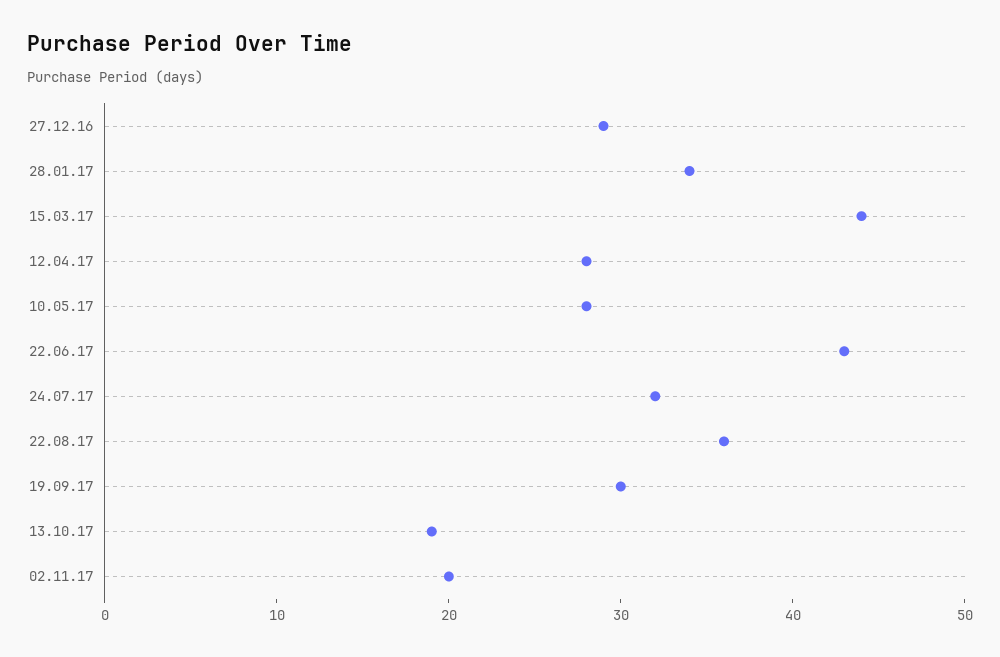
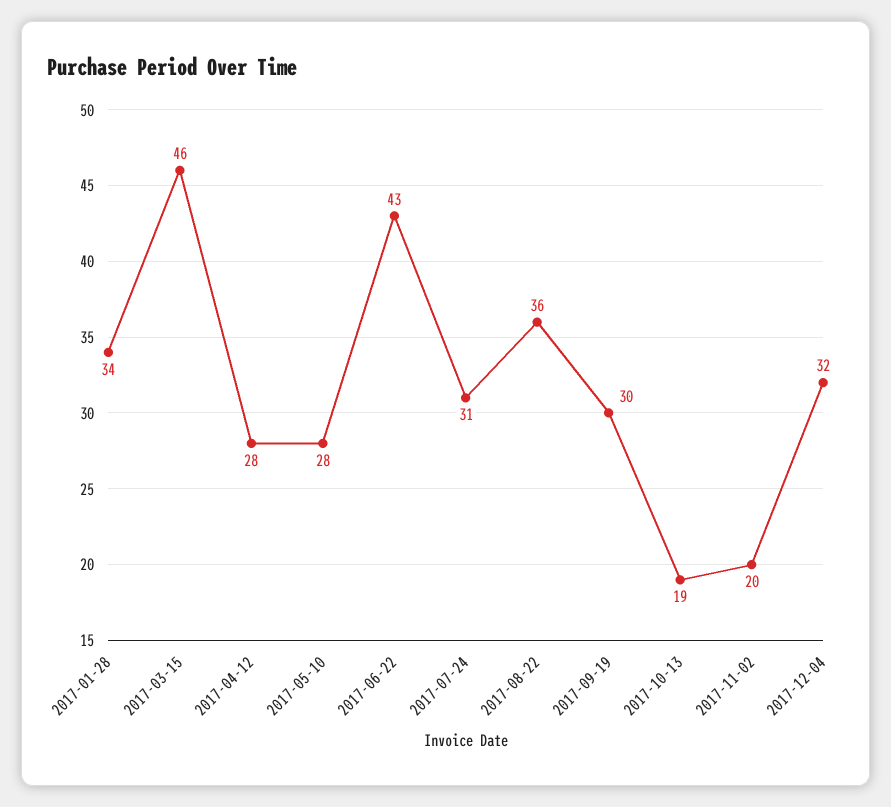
27.12.16: 29 -> none
15.03.17: 44 -> 46
24.07.17: 32 -> 31
2017-12-04: none -> 32

